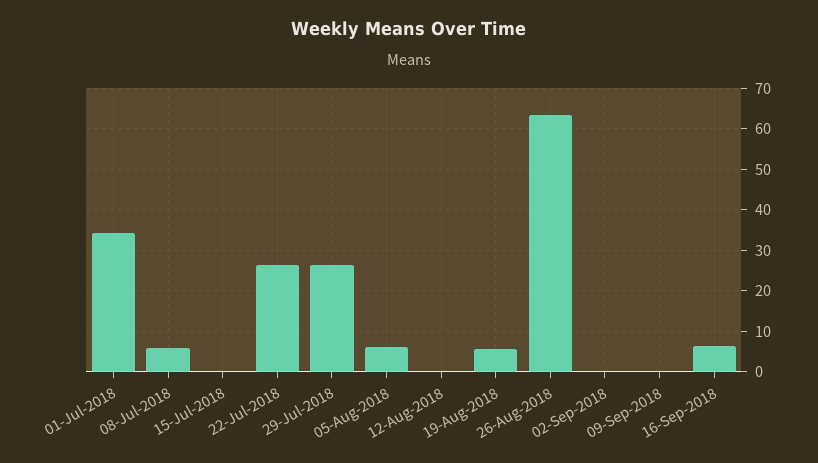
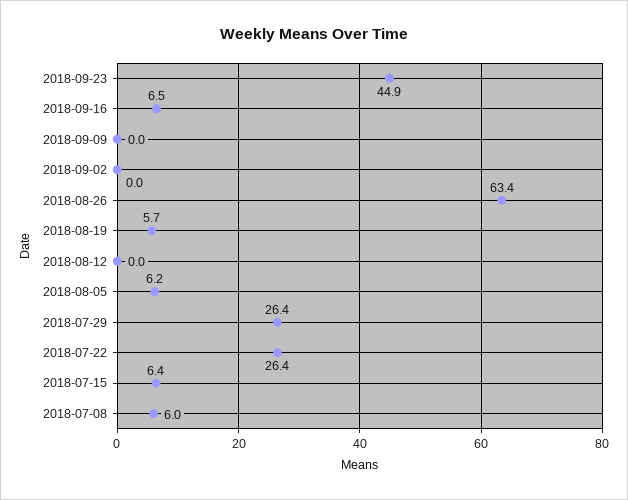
01-Jul-2018: 34 -> none
15-Jul-2018: 0 -> 6.4
2018-09-23: none -> 44.9

